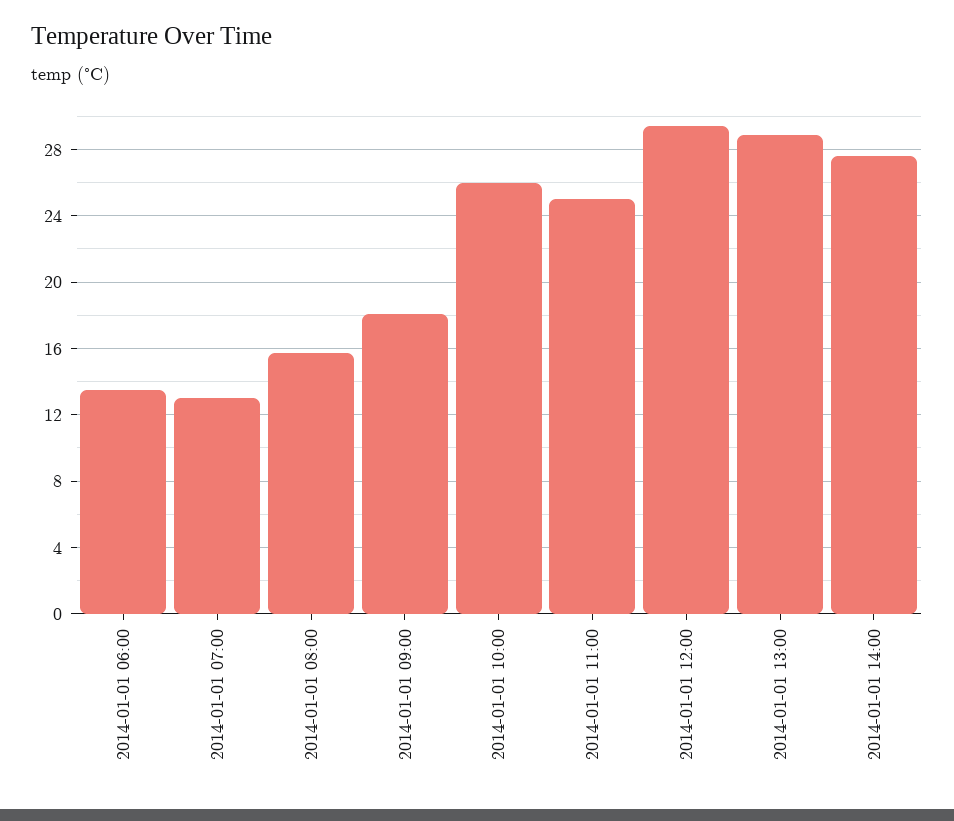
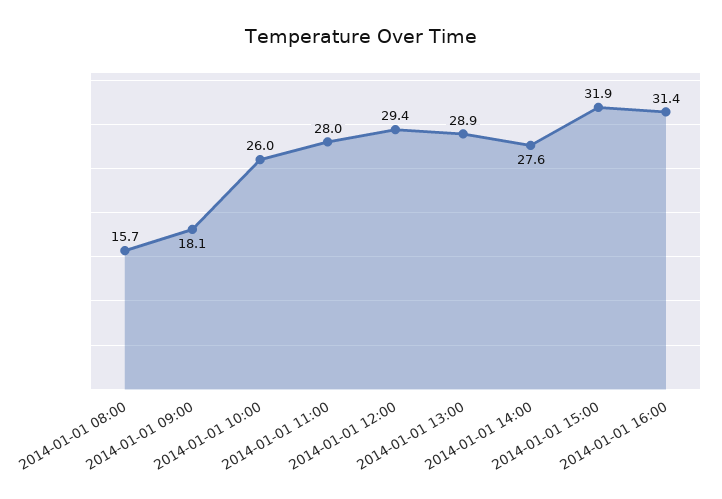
2014-01-01 06:00: 13.5 -> none
2014-01-01 07:00: 13 -> none
2014-01-01 11:00: 25 -> 28
2014-01-01 15:00: none -> 31.9
2014-01-01 16:00: none -> 31.4

